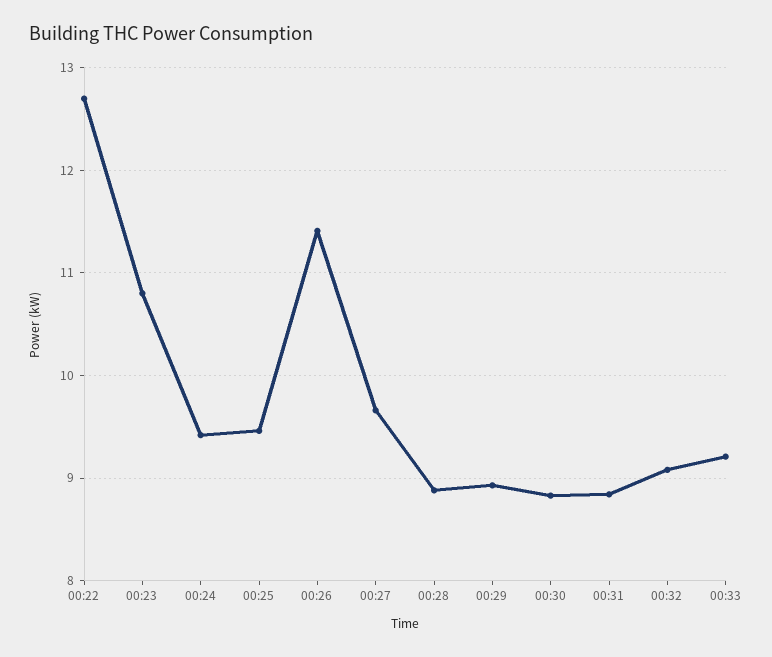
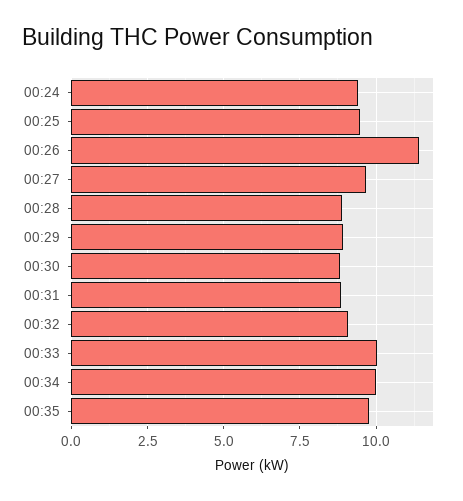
00:22: 12.7 -> none
00:23: 10.8 -> none
00:33: 9.2 -> 10
00:34: none -> 10
00:35: none -> 9.75

